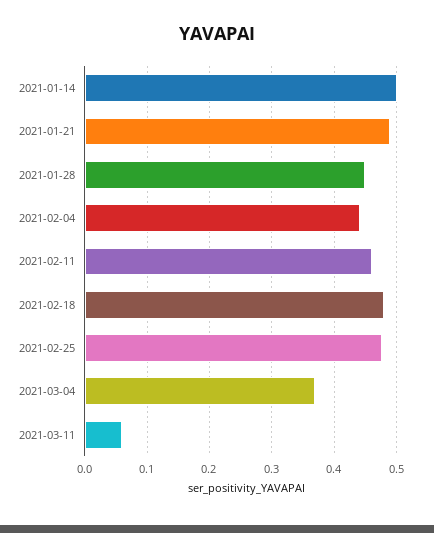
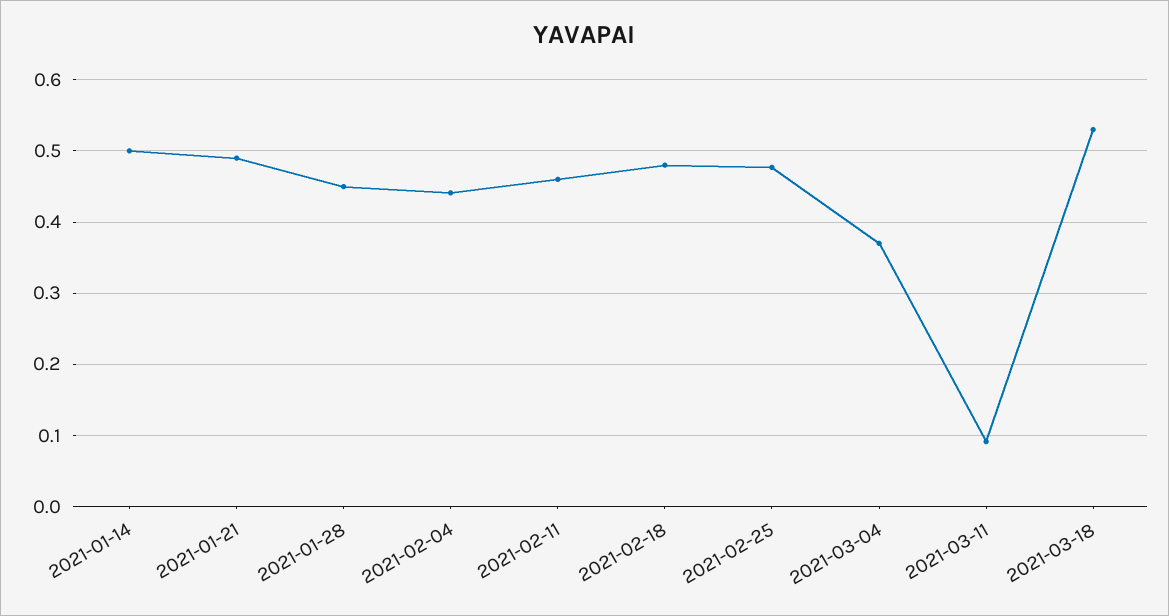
2021-03-11: 0.06 -> 0.09
2021-03-18: none -> 0.53

